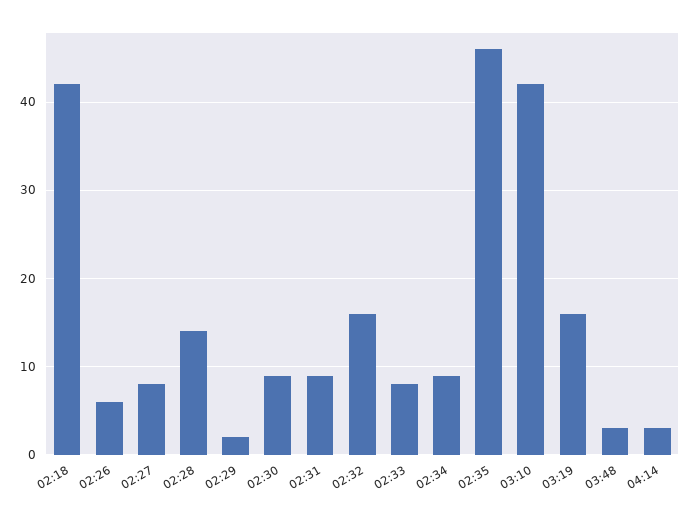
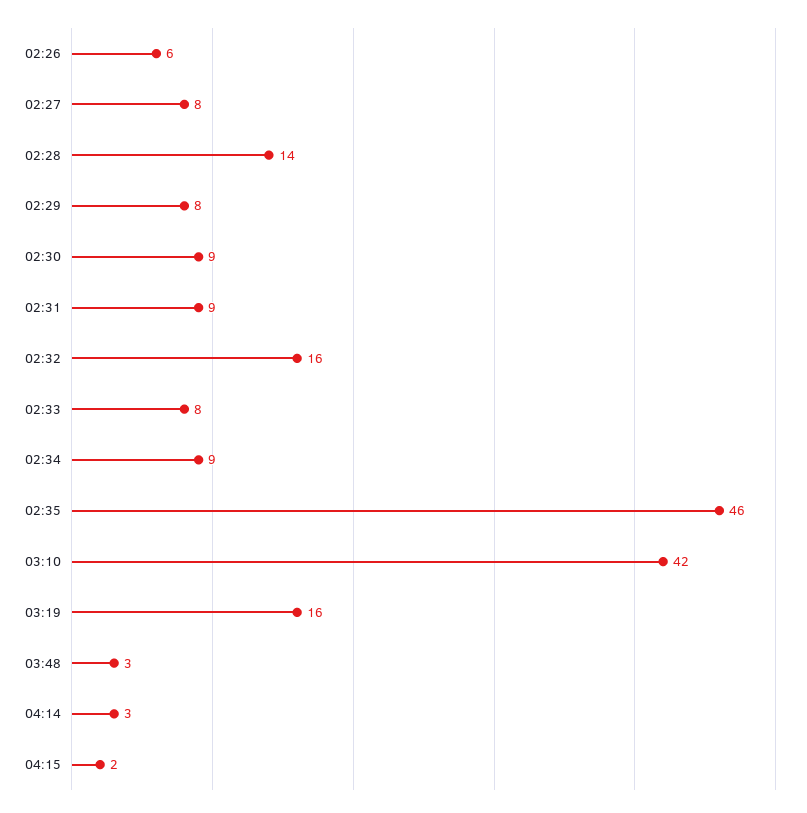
02:18: 42 -> none
02:29: 2 -> 8
04:15: none -> 2

